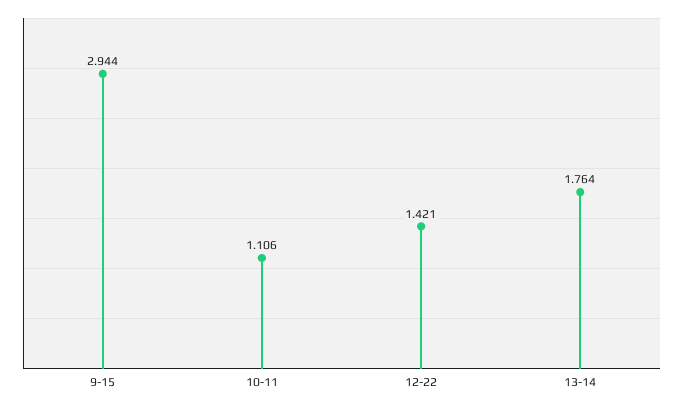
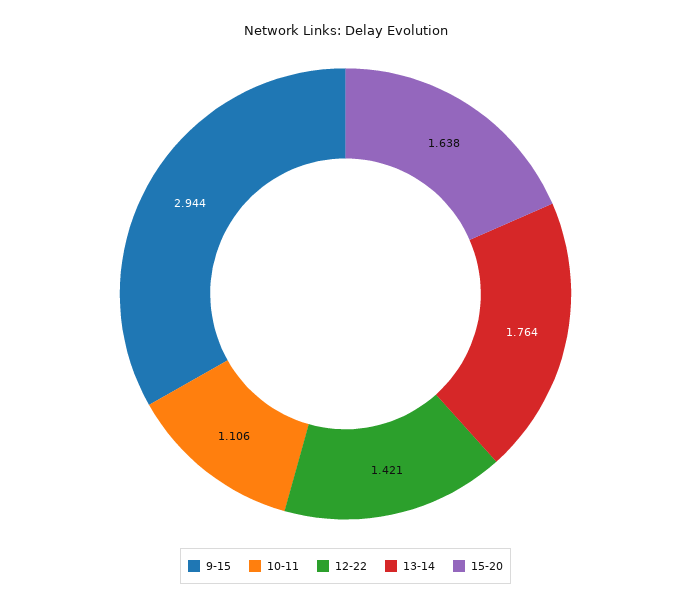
15-20: none -> 1.638

